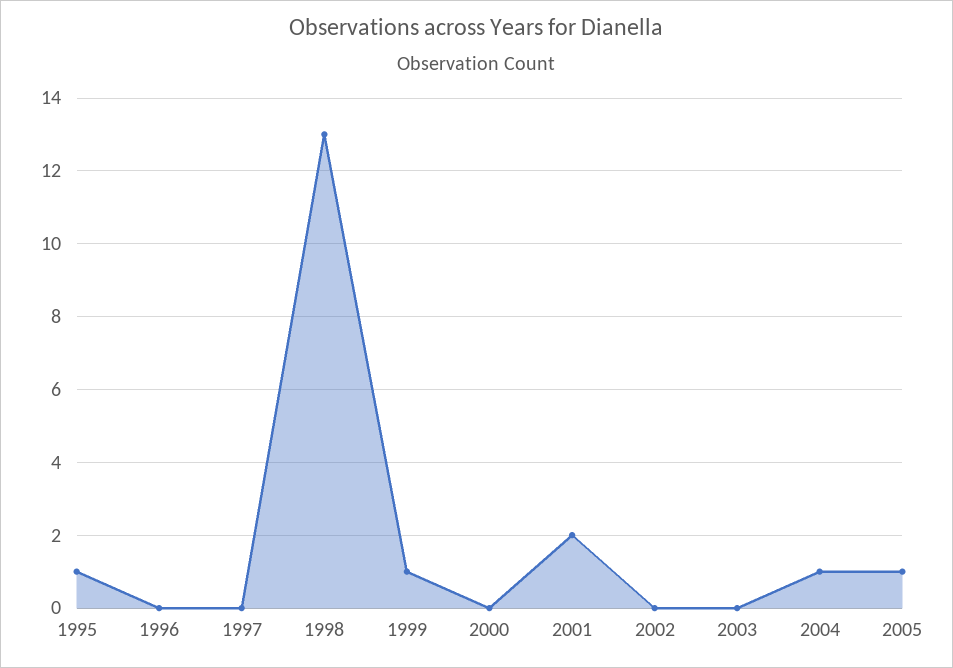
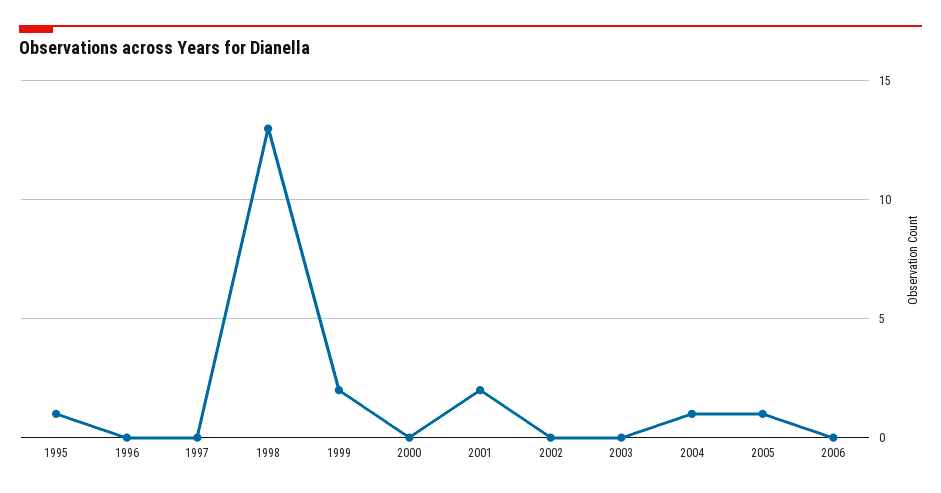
1999: 1 -> 2
2006: none -> 0

